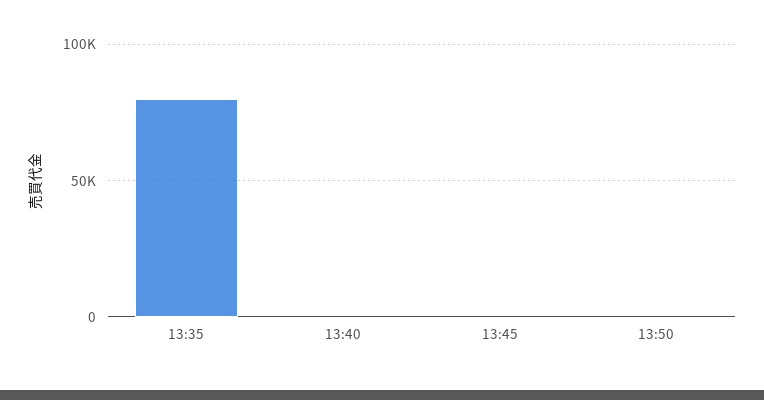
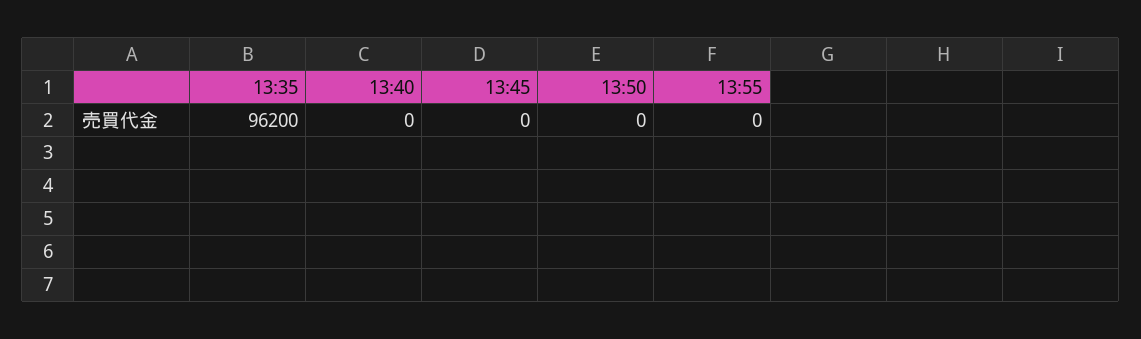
13:35: 80000 -> 96200
13:55: none -> 0

